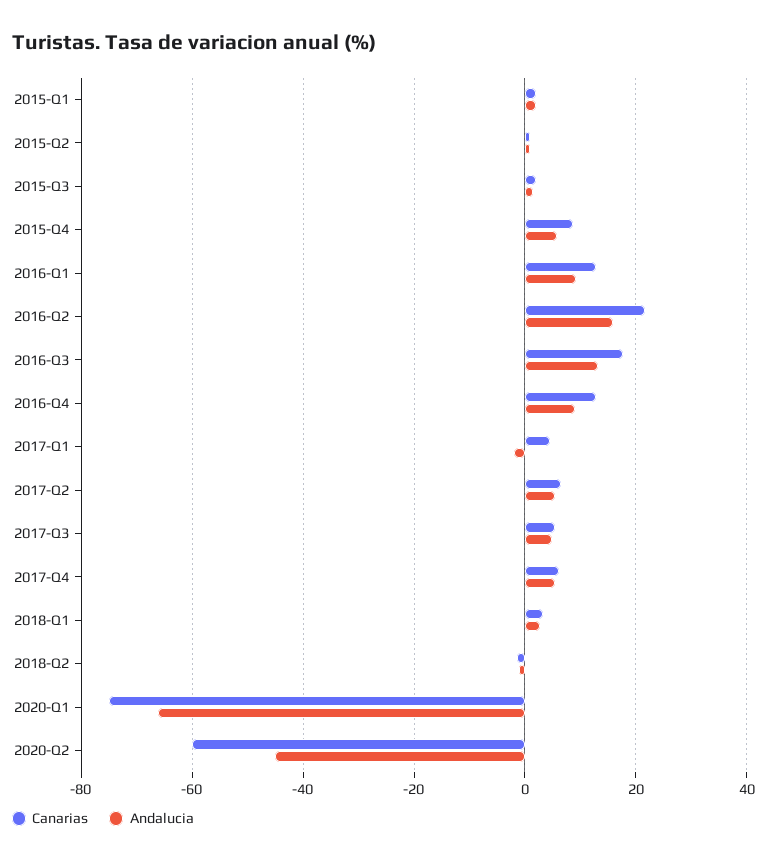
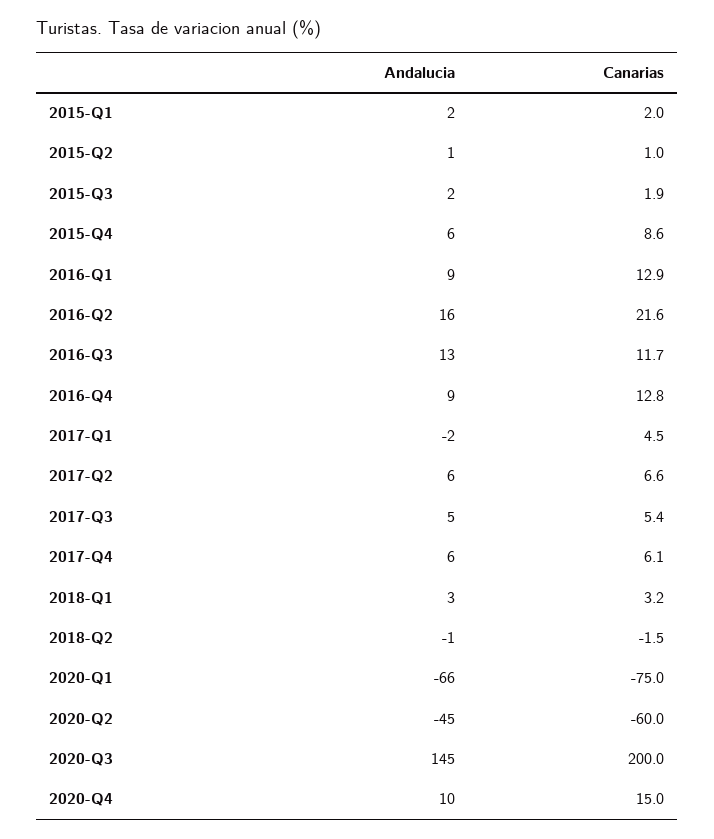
Canarias, 2016-Q3: 18 -> 11.7
Andalucia, 2020-Q3: none -> 145
Canarias, 2020-Q3: none -> 200
Andalucia, 2020-Q4: none -> 10
Canarias, 2020-Q4: none -> 15

